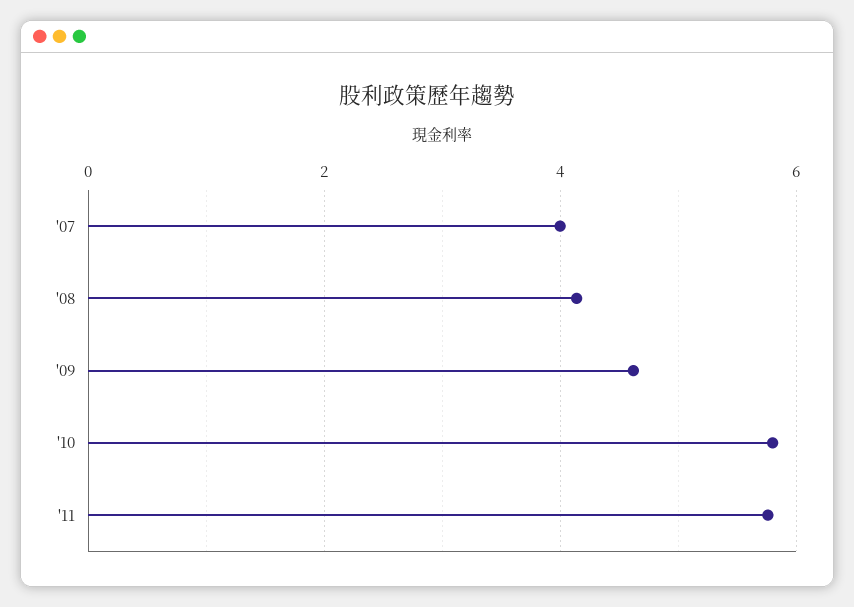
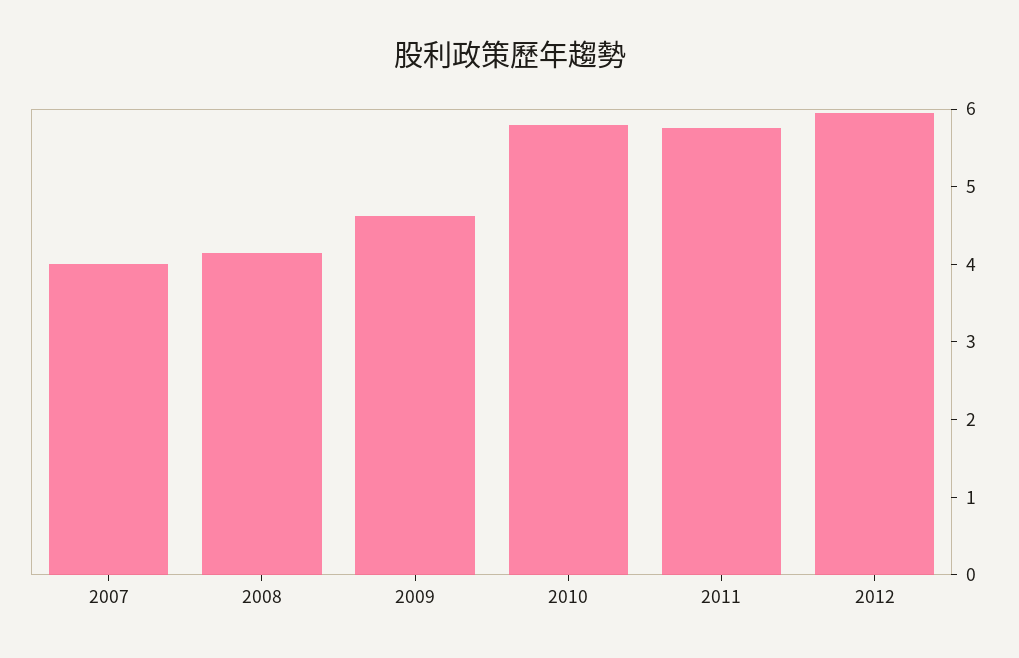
2012: none -> 6

